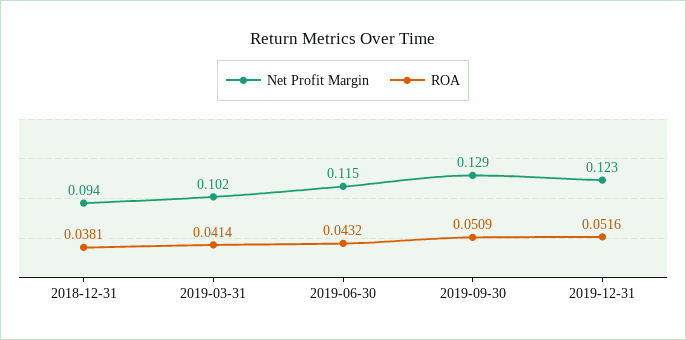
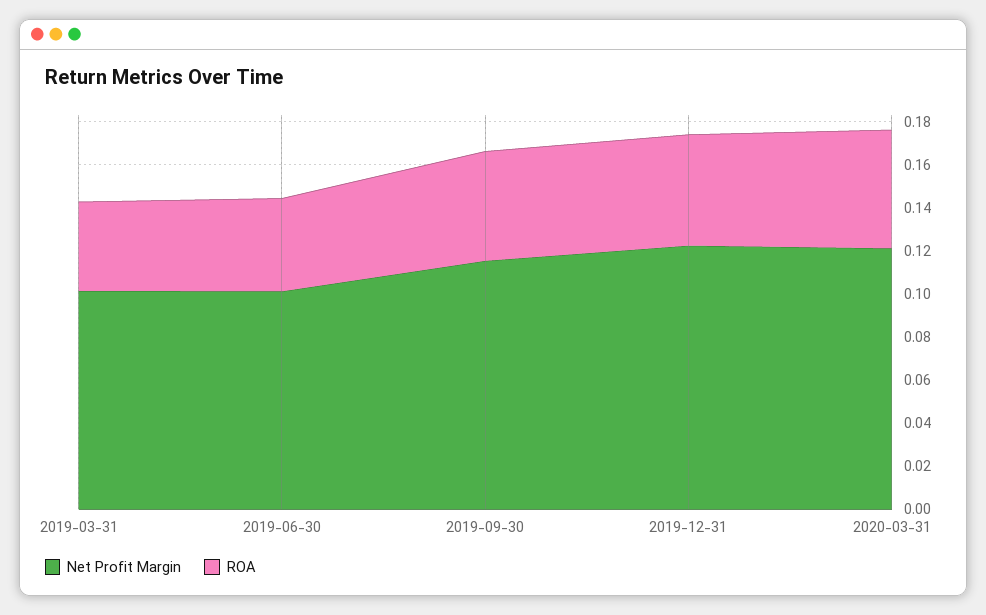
Net Profit Margin, 2018-12-31: 0.094 -> none
ROA, 2018-12-31: 0.0381 -> none
Net Profit Margin, 2019-06-30: 0.115 -> 0.1
Net Profit Margin, 2019-09-30: 0.129 -> 0.115
Net Profit Margin, 2020-03-31: none -> 0.12
ROA, 2020-03-31: none -> 0.055

